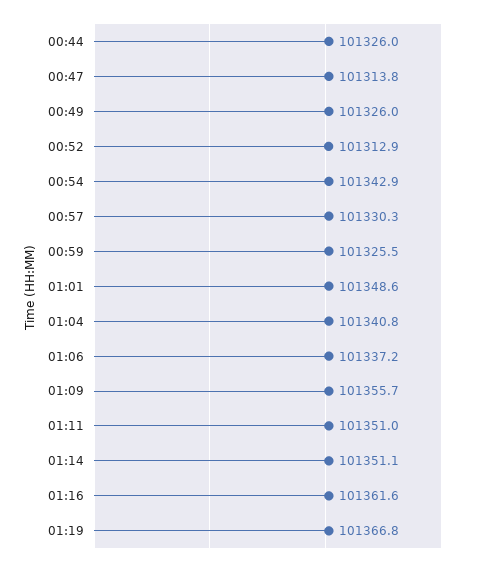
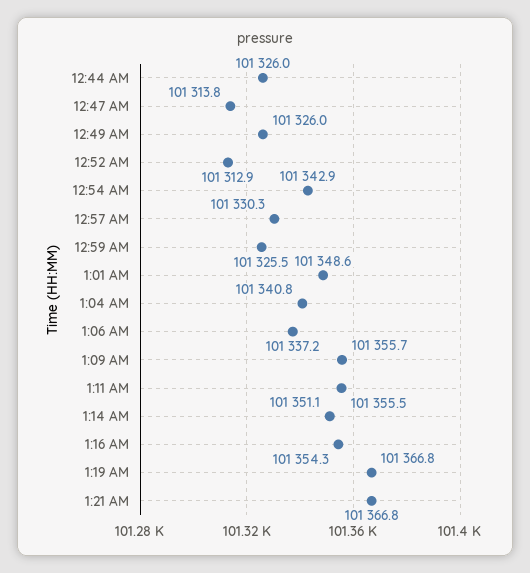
01:11: 101351 -> 101355.5
01:16: 101361.6 -> 101354.3
1:21 AM: none -> 101366.8

